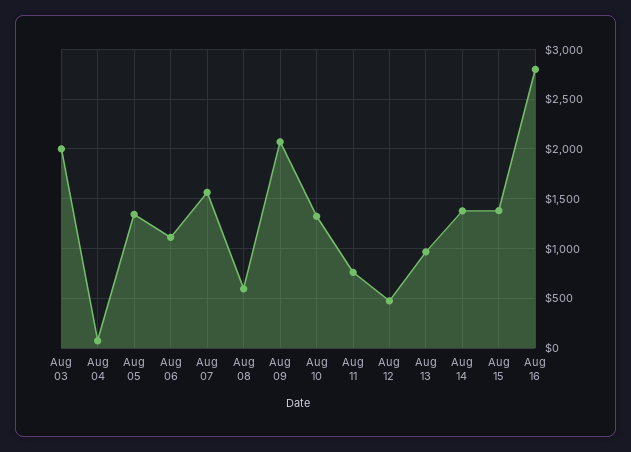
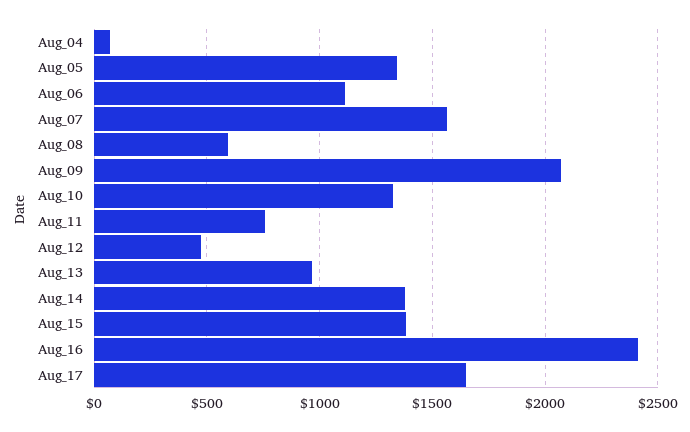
Aug 03: 2000 -> none
Aug 16: 2800 -> 2400
Aug_17: none -> 1650

